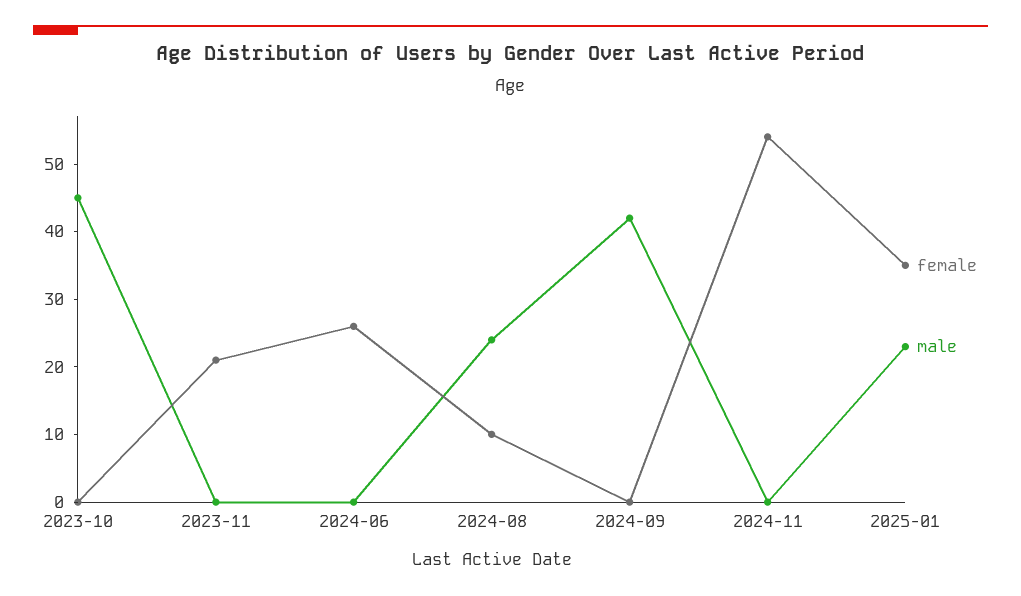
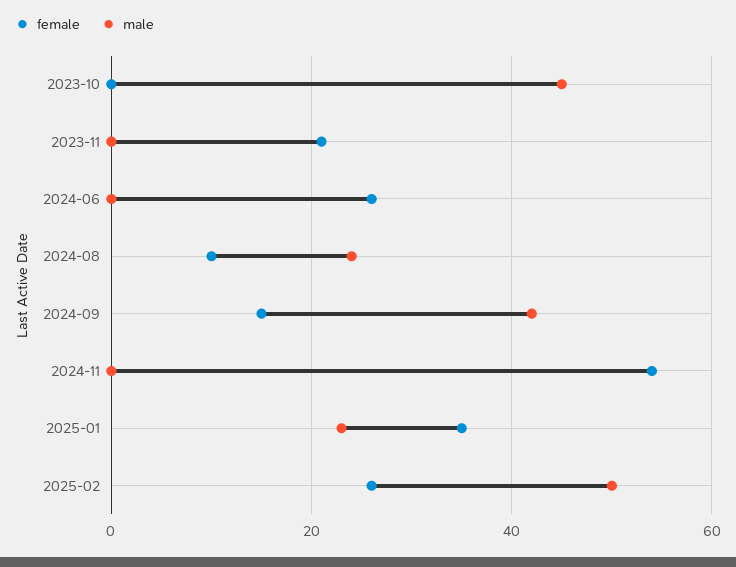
female, 2024-09: 0 -> 15
female, 2025-02: none -> 25
male, 2025-02: none -> 50

